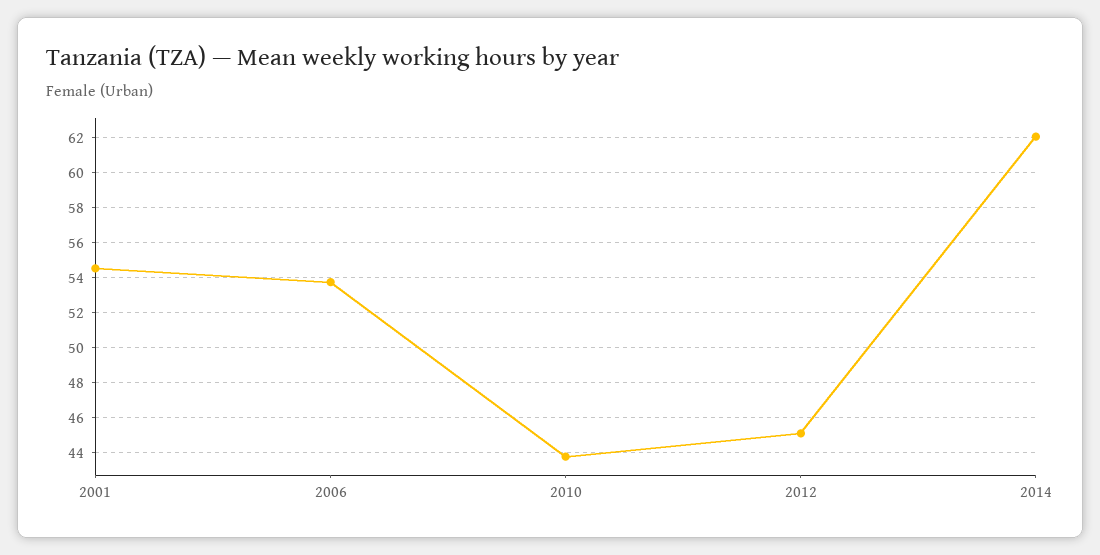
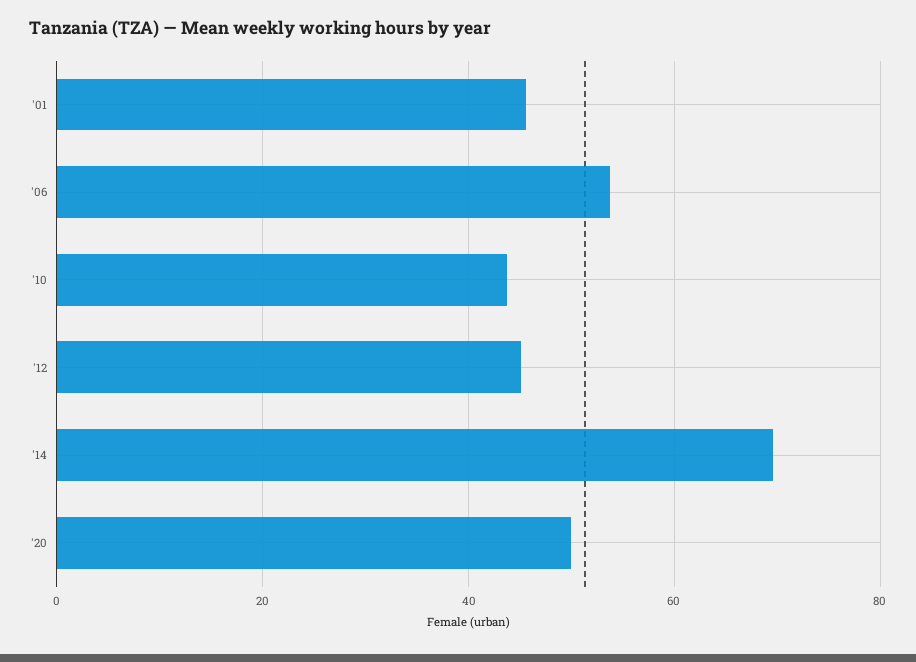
2001: 54.5 -> 46
2014: 62 -> 70
'20: none -> 50

